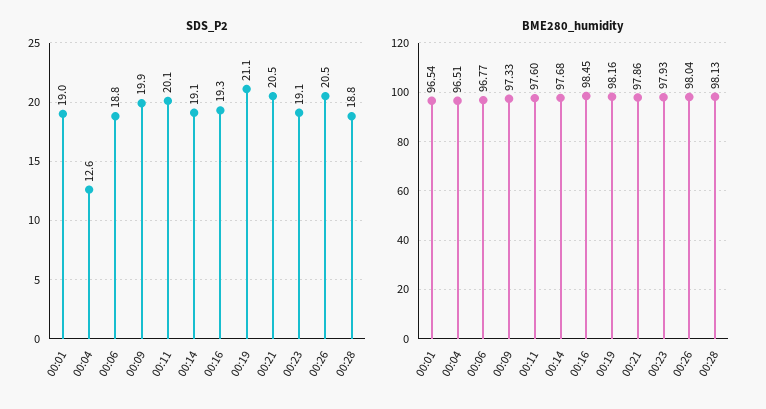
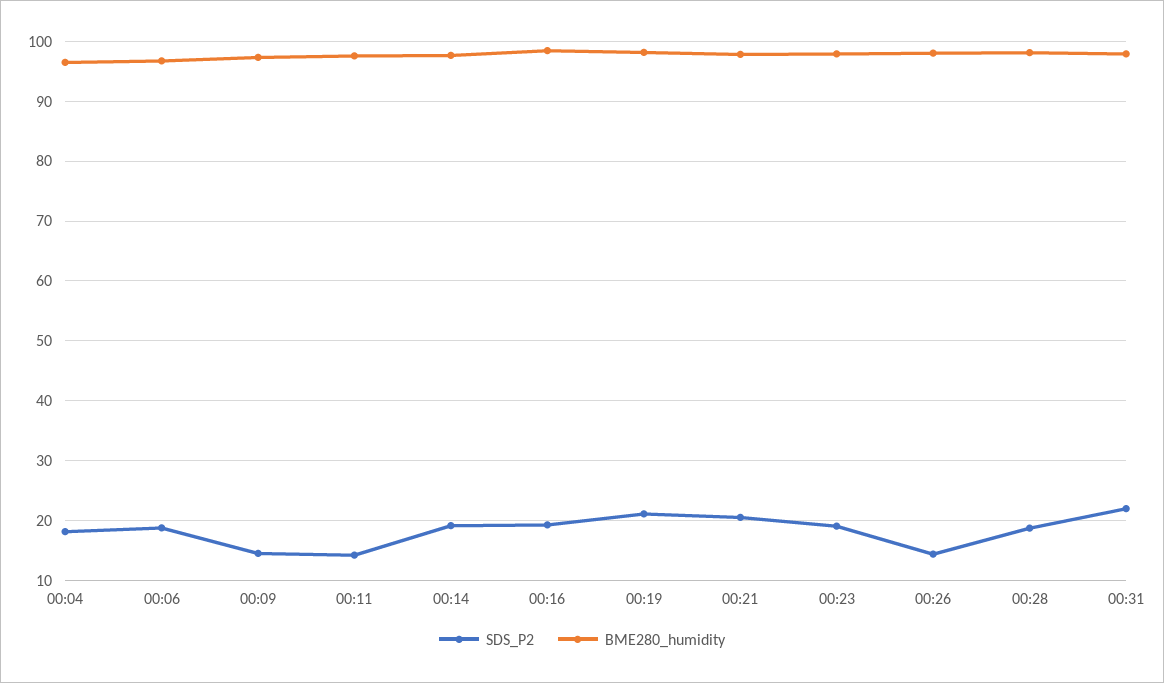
SDS_P2, 00:01: 19 -> none
SDS_P2, 00:04: 12.6 -> 18
SDS_P2, 00:09: 19.9 -> 14
SDS_P2, 00:11: 20.1 -> 14
SDS_P2, 00:26: 20.5 -> 14
BME280_humidity, 00:01: 96.54 -> none
SDS_P2, 00:31: none -> 22
BME280_humidity, 00:31: none -> 98

